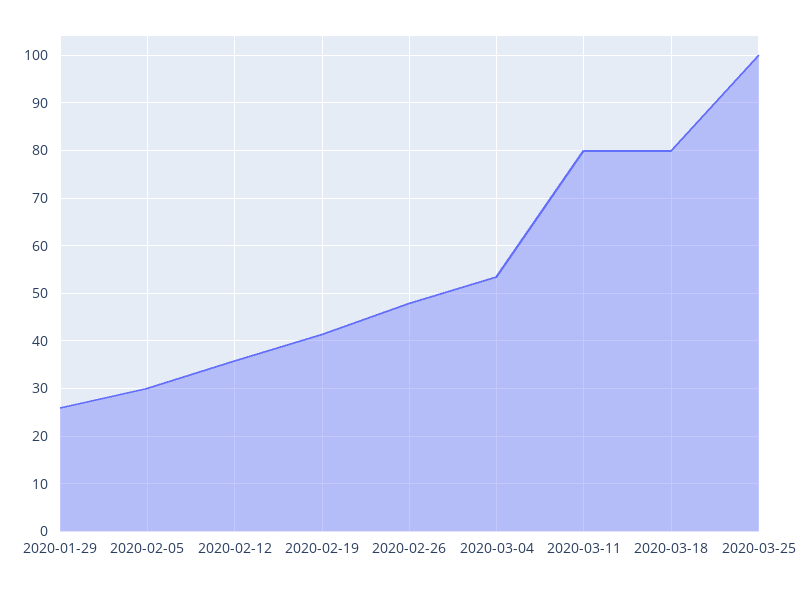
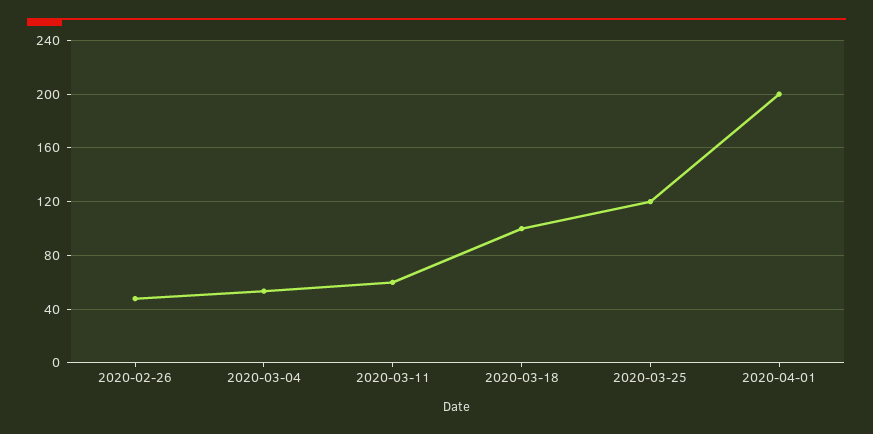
2020-01-29: 26 -> none
2020-02-05: 30 -> none
2020-02-12: 36 -> none
2020-02-19: 42 -> none
2020-03-11: 80 -> 60
2020-03-18: 80 -> 100
2020-03-25: 100 -> 120
2020-04-01: none -> 200

